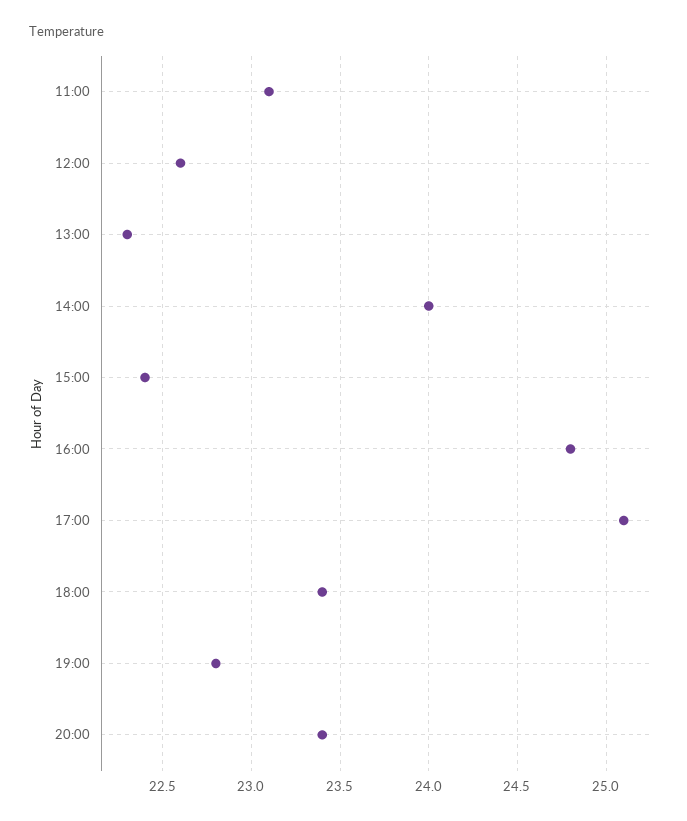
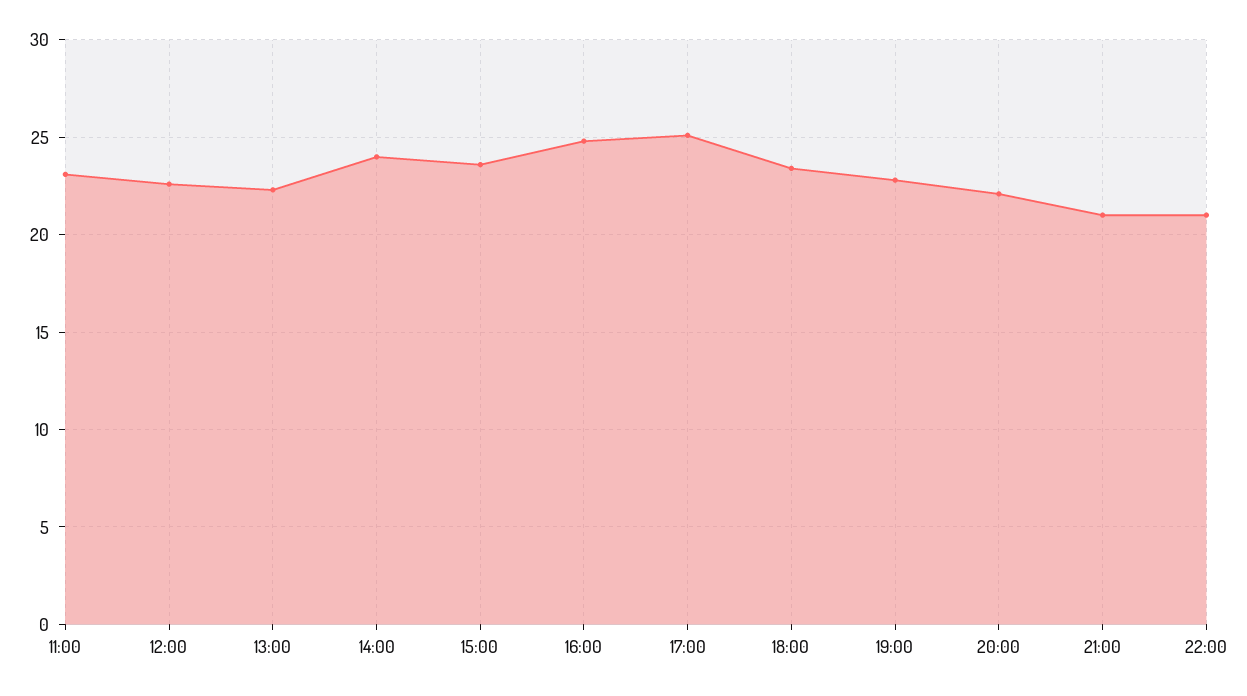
15:00: 22.4 -> 23.5
20:00: 23.4 -> 22
21:00: none -> 21
22:00: none -> 21

